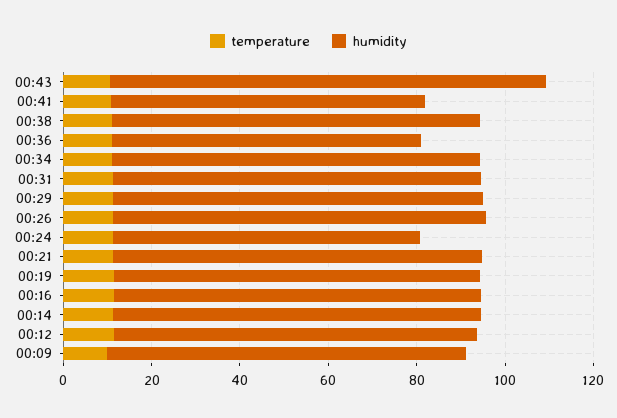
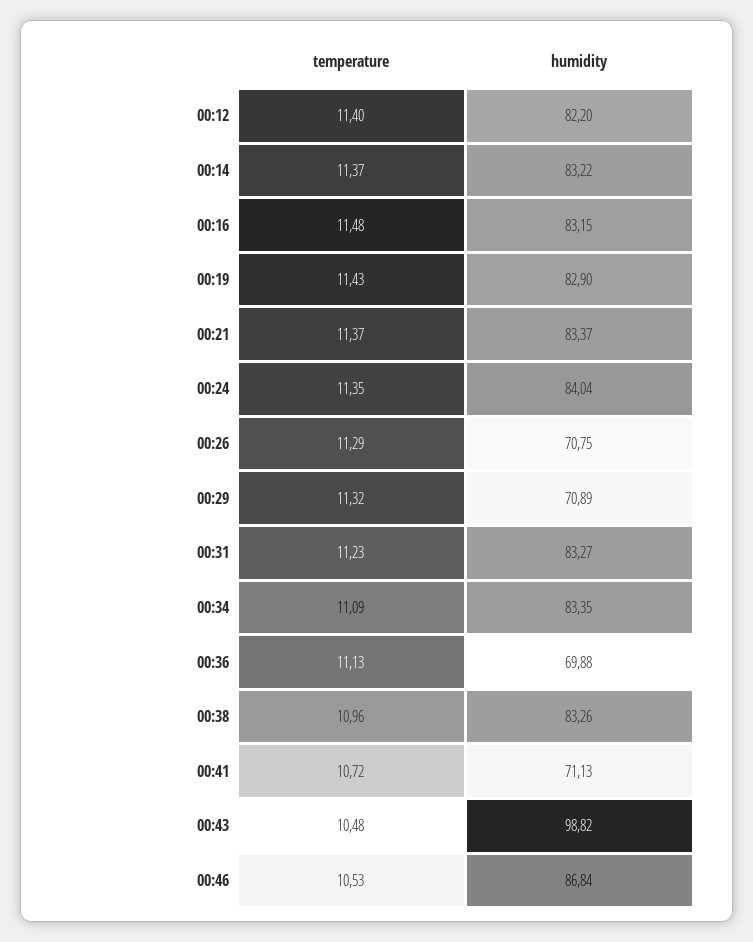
humidity, 00:29: 85 -> 70.89
humidity, 00:26: 85 -> 70.75
humidity, 00:24: 70 -> 84.04
temperature, 00:09: 10 -> none
humidity, 00:09: 80 -> none
temperature, 00:46: none -> 10.53
humidity, 00:46: none -> 86.84

